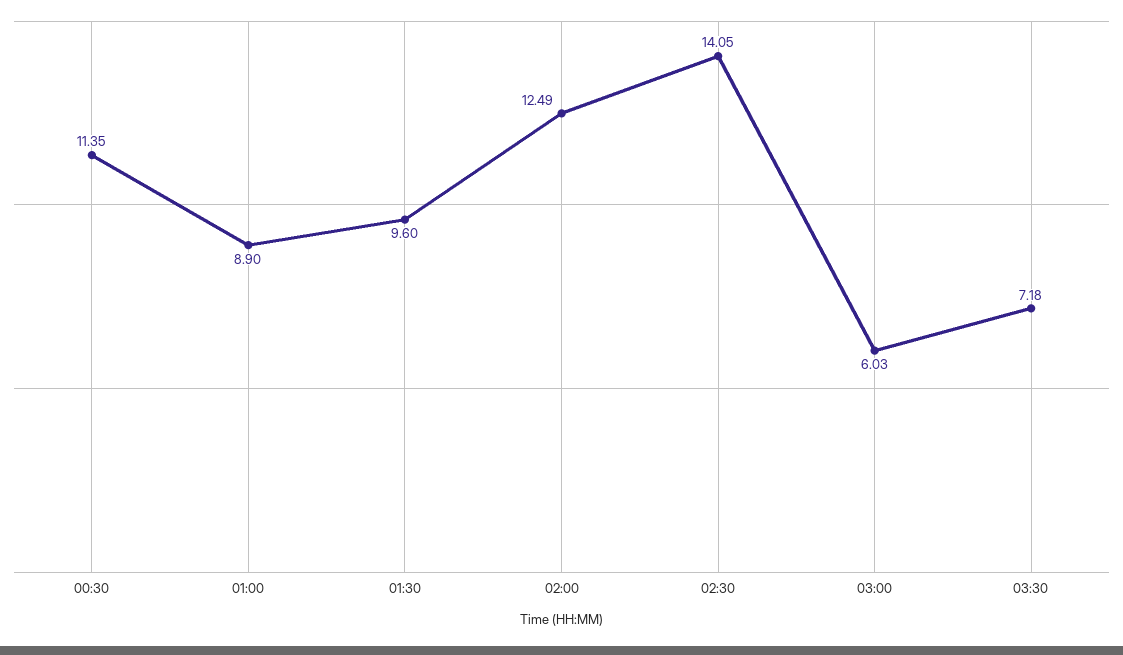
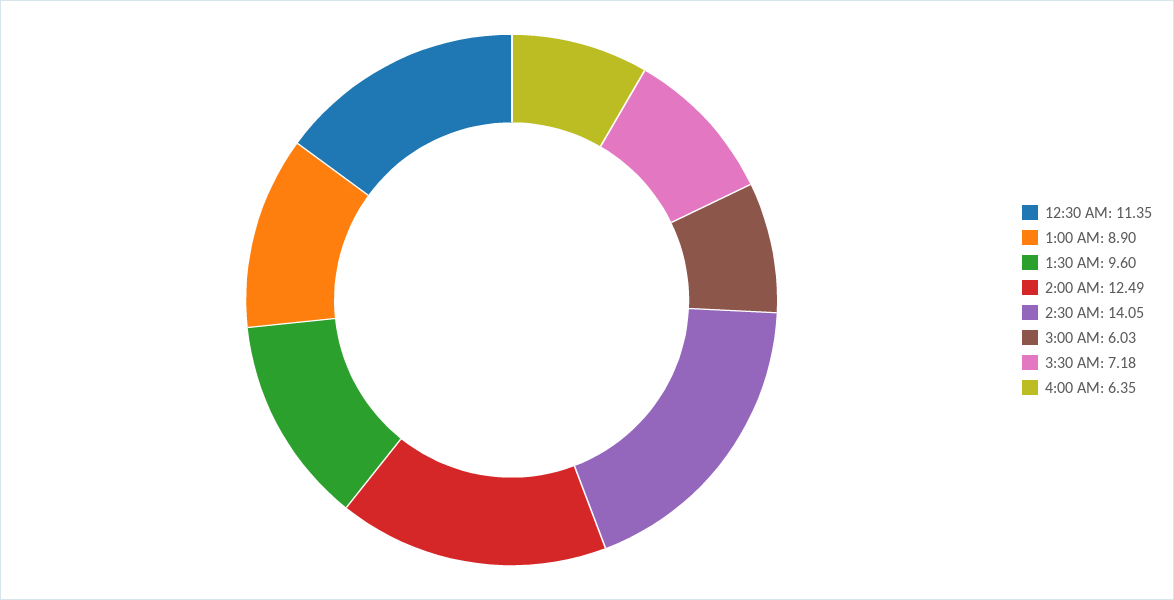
4:00 AM: none -> 6.35

